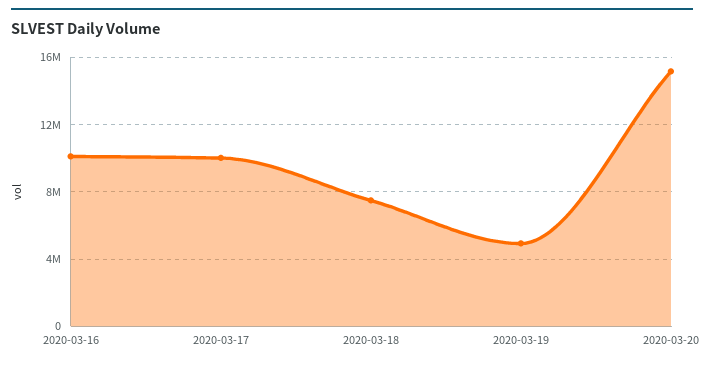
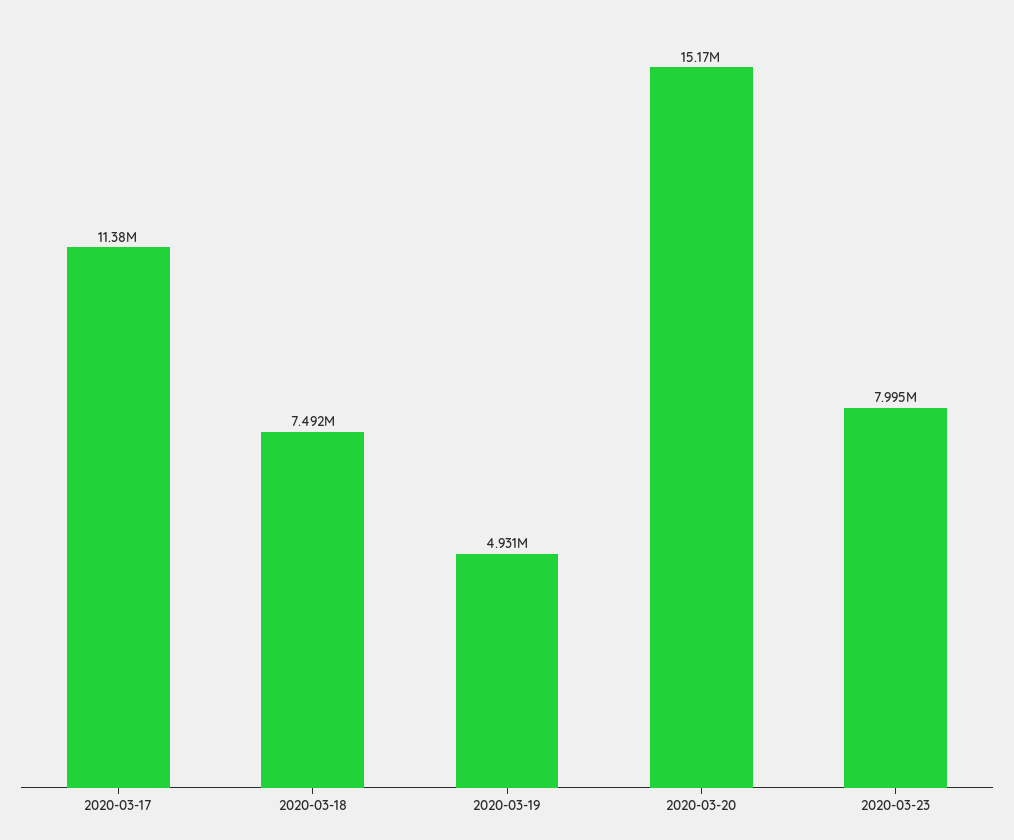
2020-03-16: 10000000 -> none
2020-03-17: 10000000 -> 11380000
2020-03-23: none -> 7995000

